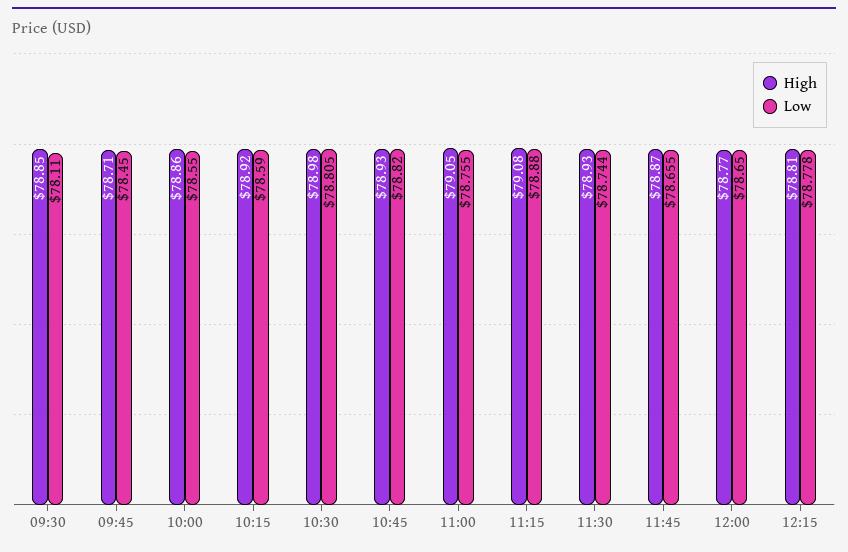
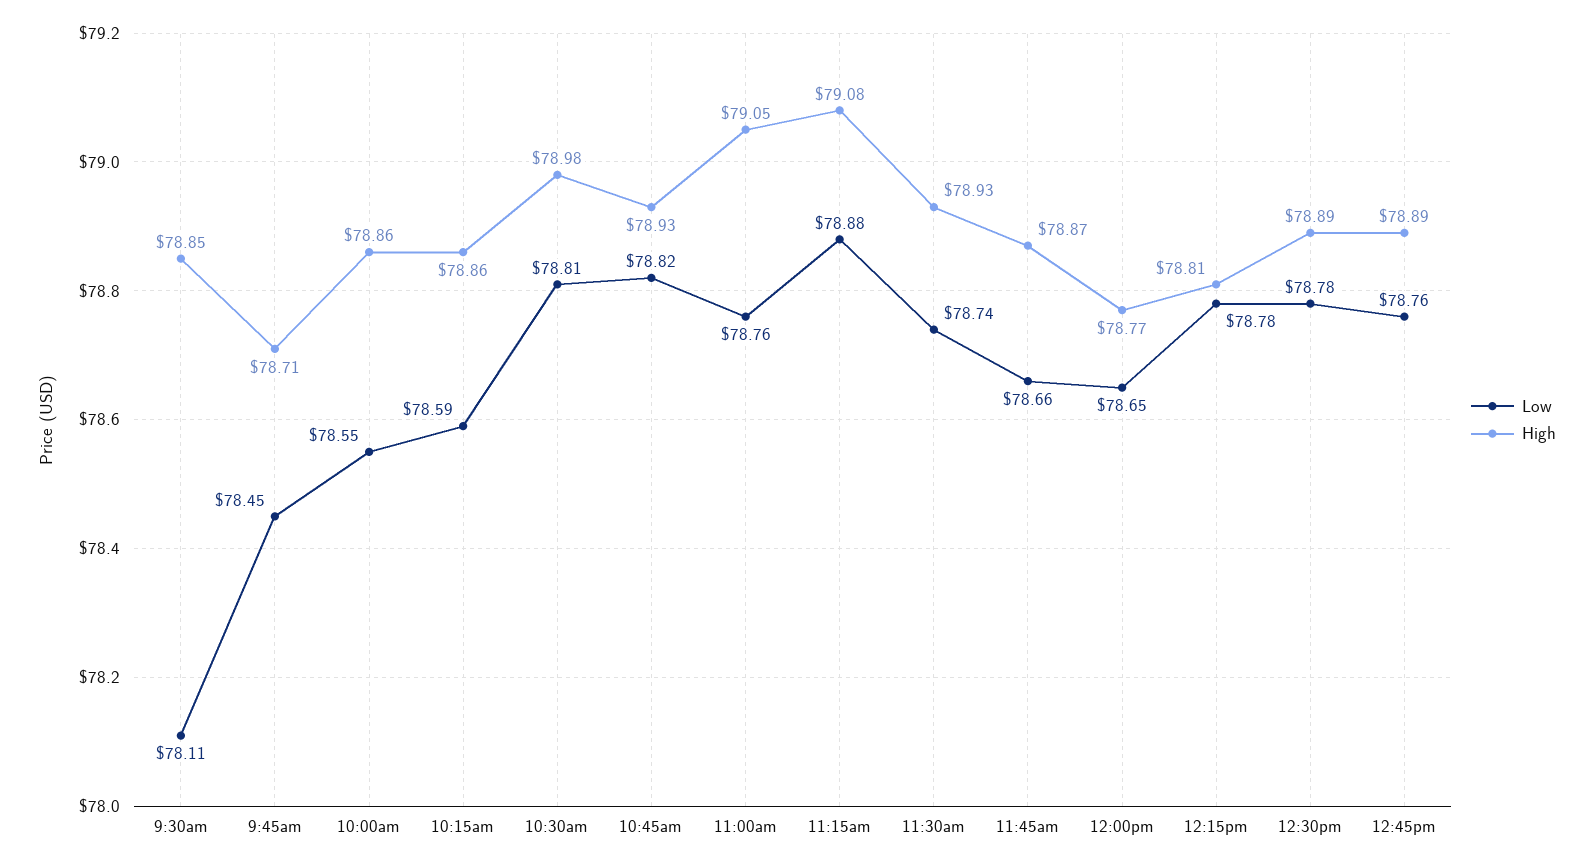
High, 10:15: 78.92 -> 78.86
Low, 12:30pm: none -> 78.78
High, 12:30pm: none -> 78.89
Low, 12:45pm: none -> 78.76
High, 12:45pm: none -> 78.89

